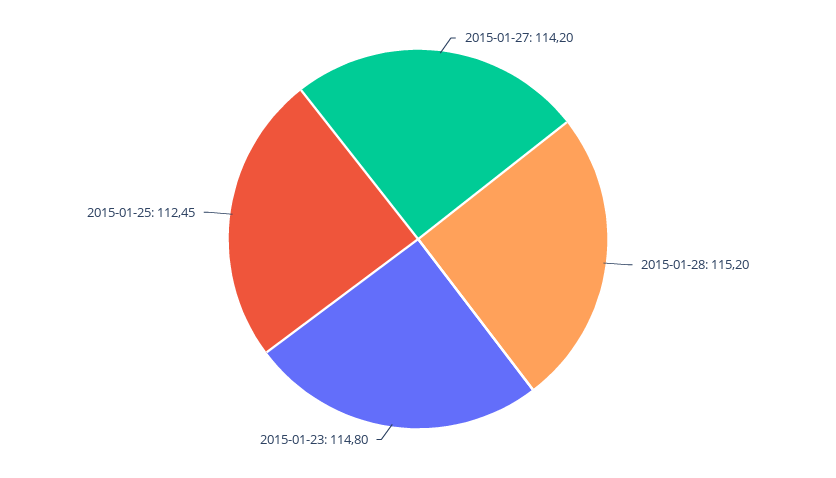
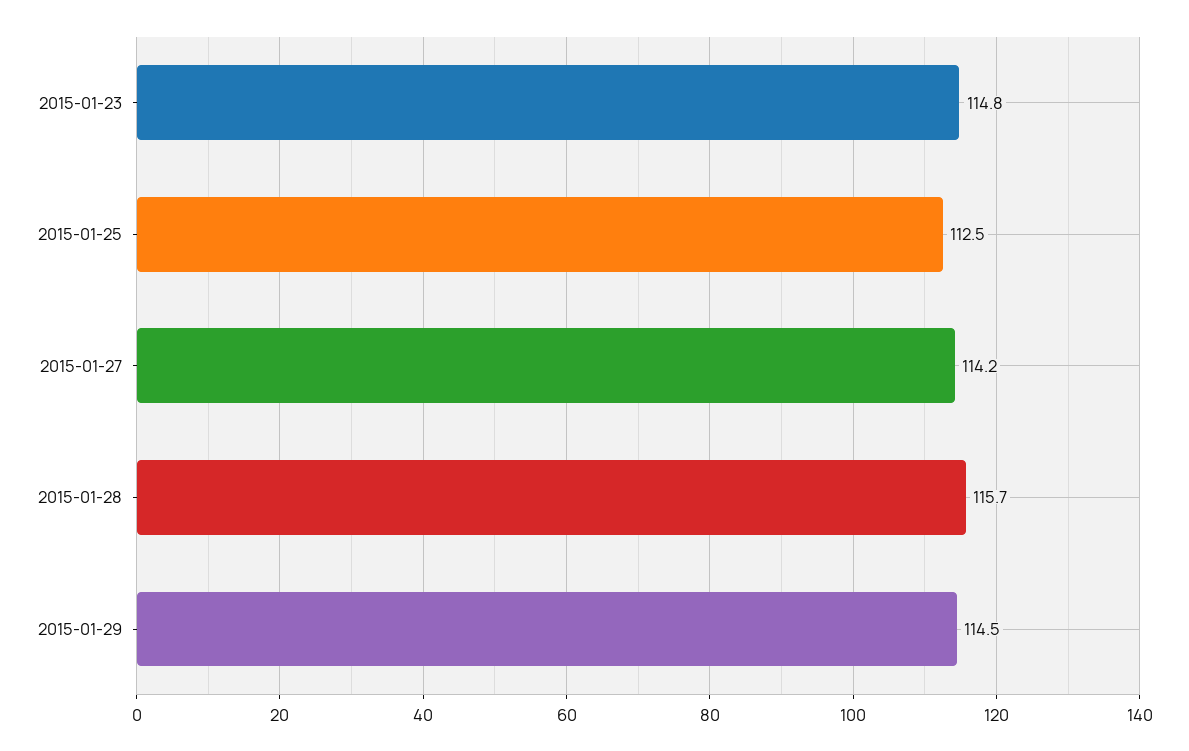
2015-01-28: 115.2 -> 115.7
2015-01-29: none -> 114.5

